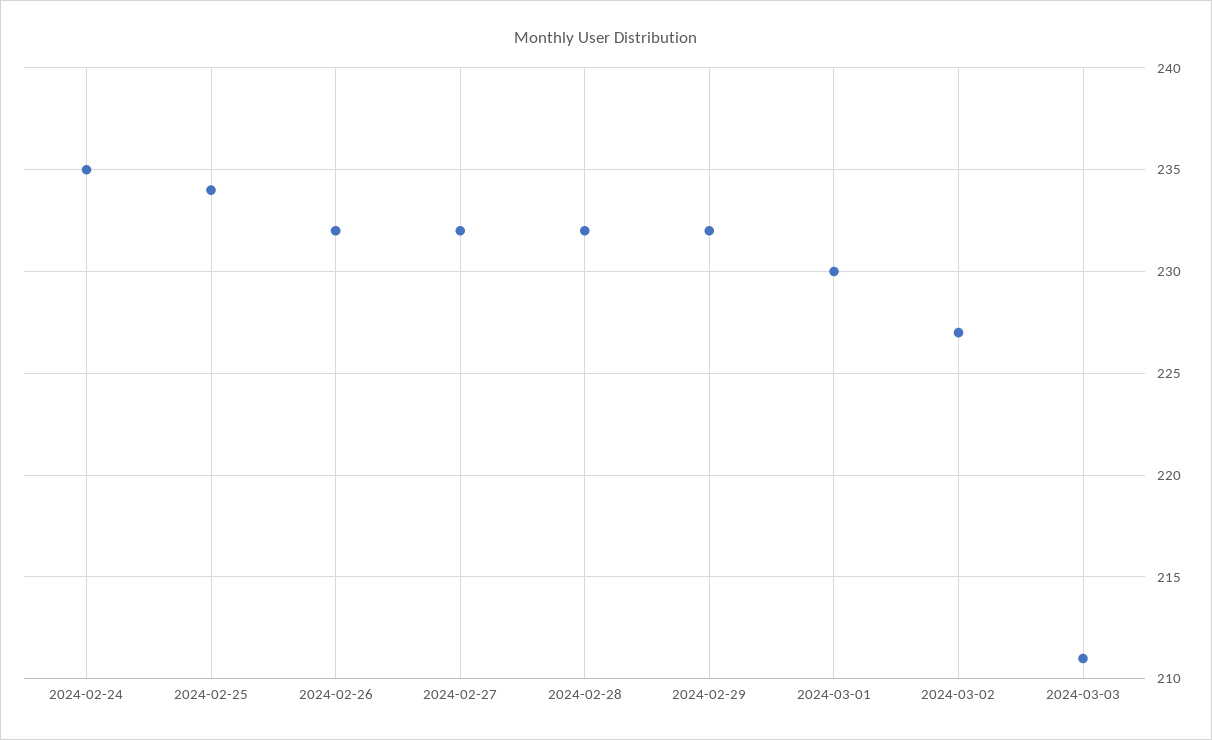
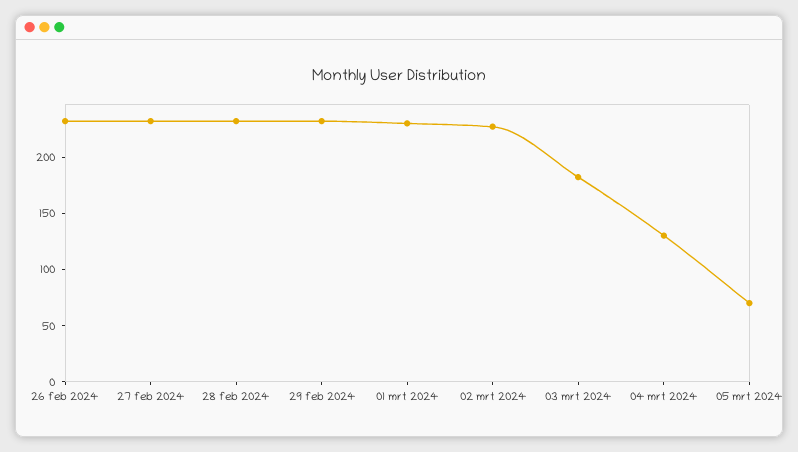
2024-02-24: 235 -> none
2024-02-25: 234 -> none
2024-03-03: 211 -> 180
04 mrt 2024: none -> 130
05 mrt 2024: none -> 70

